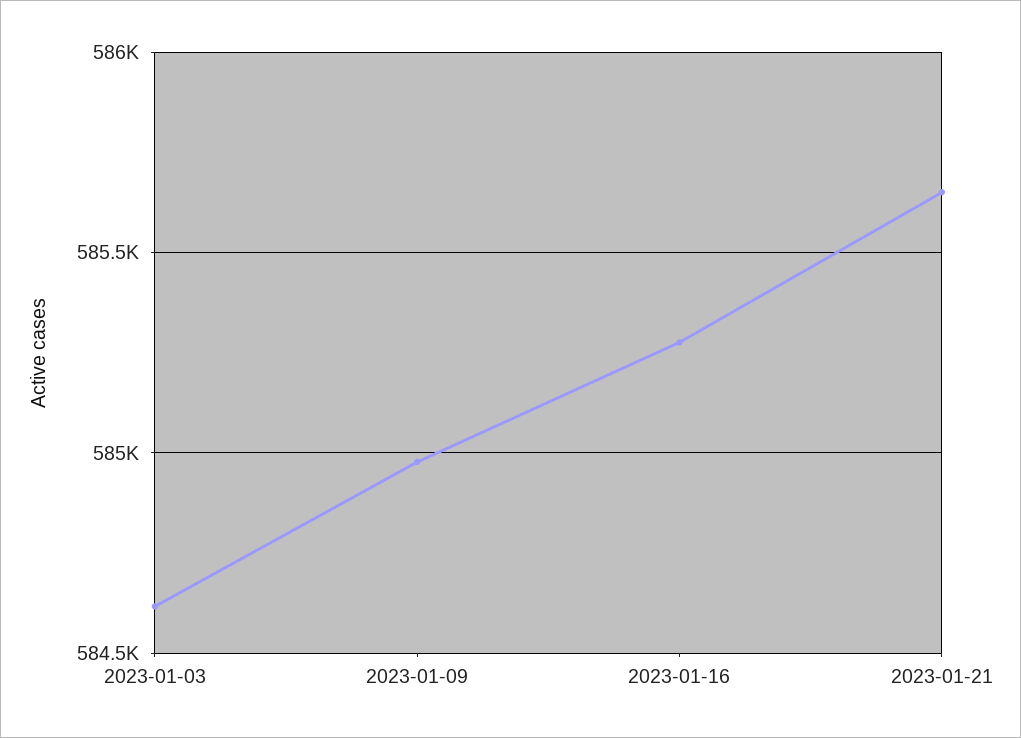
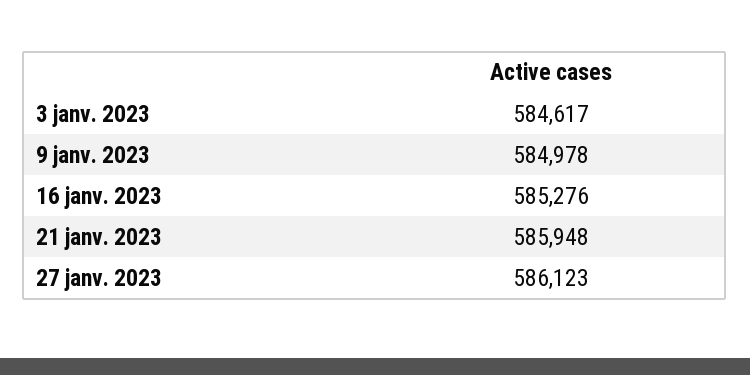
2023-01-21: 585650 -> 585948
27 janv. 2023: none -> 586123

